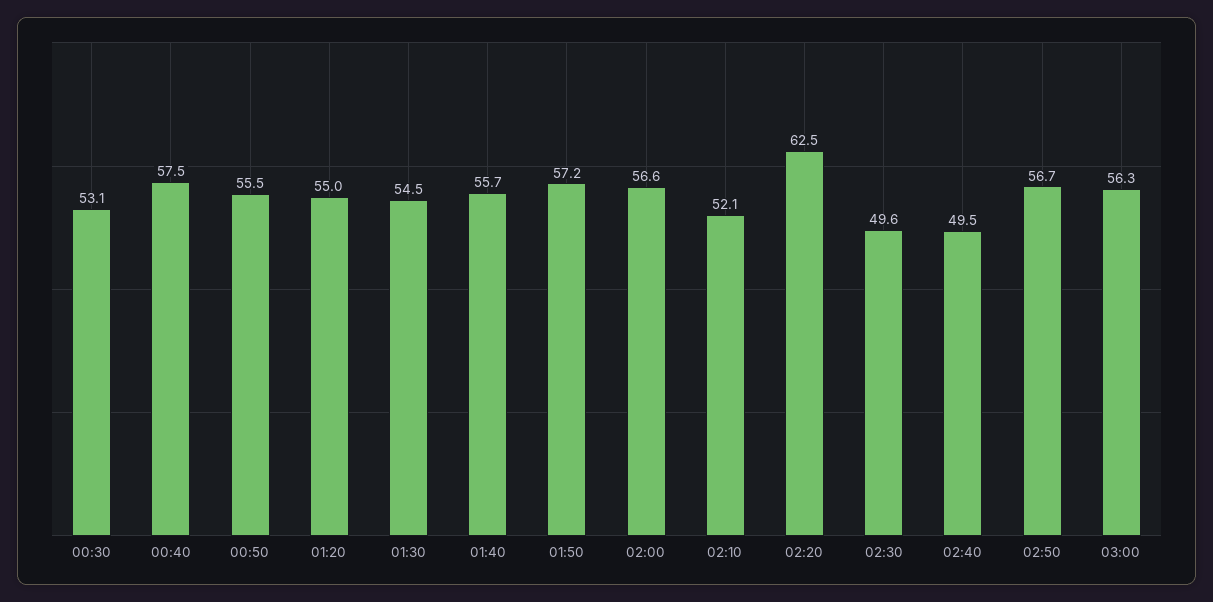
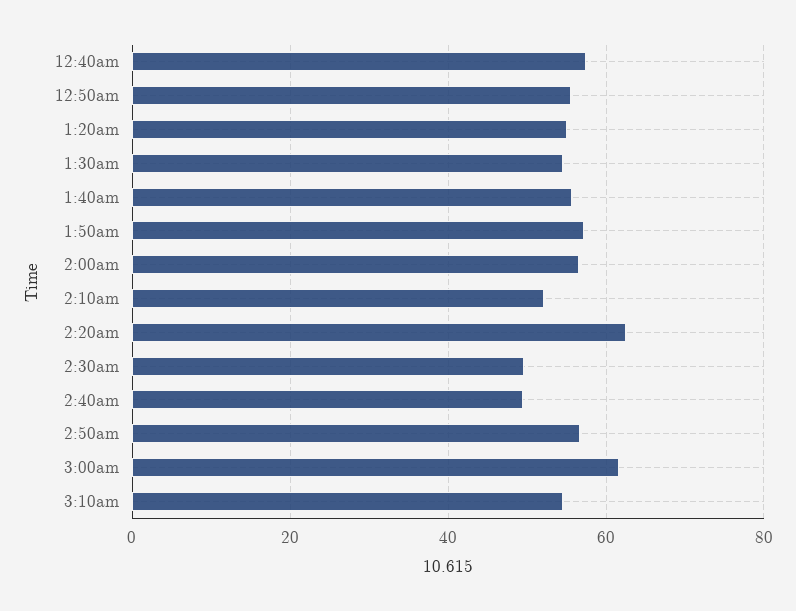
00:30: 53.1 -> none
03:00: 56.3 -> 62
3:10am: none -> 54

